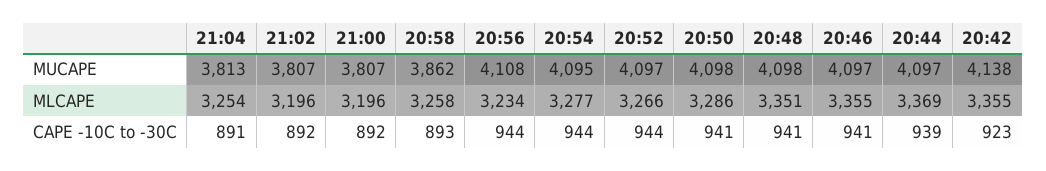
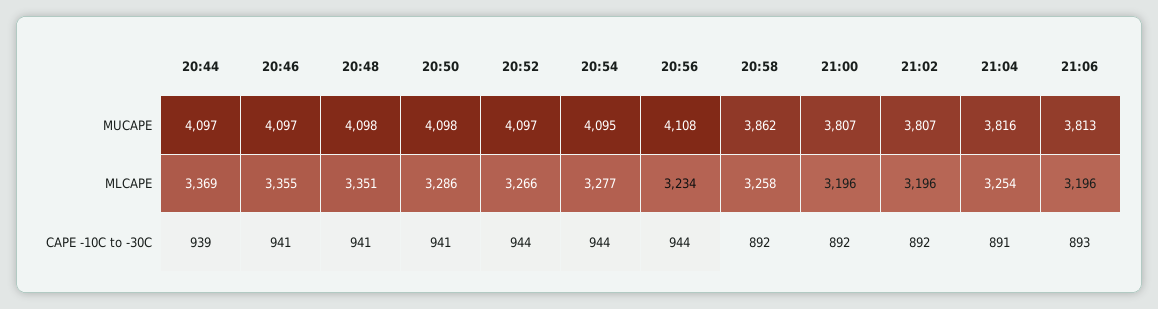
21:04, MUCAPE: 3813 -> 3816
20:42, MUCAPE: 4138 -> none
20:42, MLCAPE: 3355 -> none
20:58, CAPE -10C to -30C: 893 -> 892
20:42, CAPE -10C to -30C: 923 -> none
21:06, MUCAPE: none -> 3813
21:06, MLCAPE: none -> 3196
21:06, CAPE -10C to -30C: none -> 893

